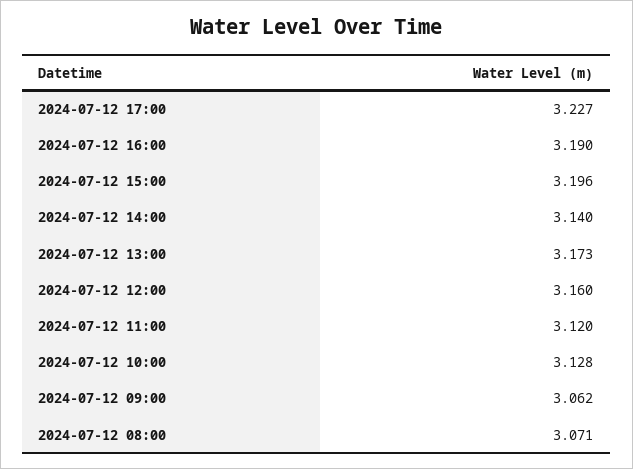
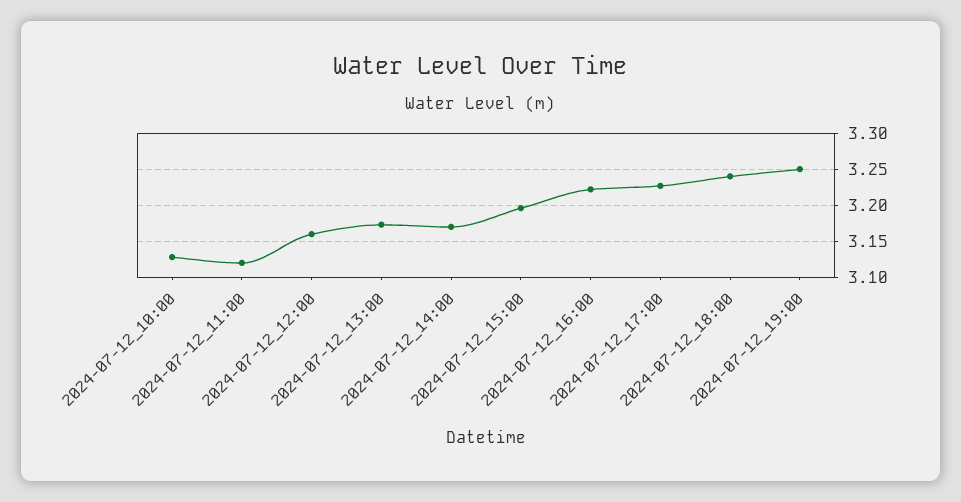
2024-07-12 16:00: 3.19 -> 3.22
2024-07-12 14:00: 3.14 -> 3.17
2024-07-12 09:00: 3.062 -> none
2024-07-12 08:00: 3.071 -> none
2024-07-12_18:00: none -> 3.24
2024-07-12_19:00: none -> 3.25

